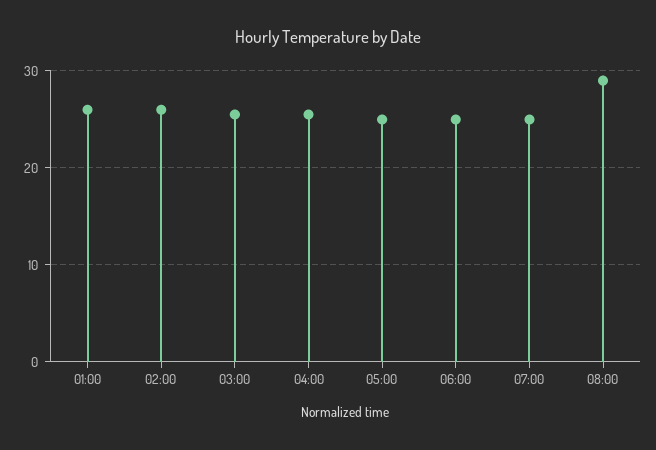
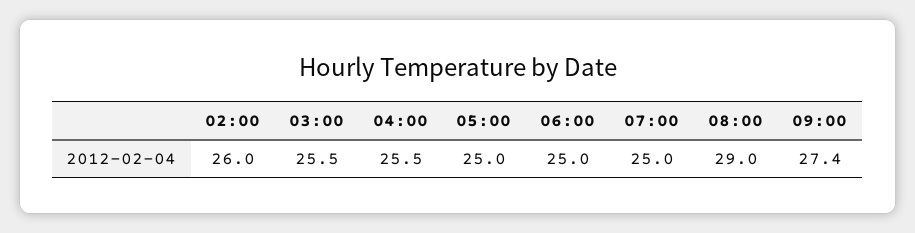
01:00: 26 -> none
09:00: none -> 27.4

